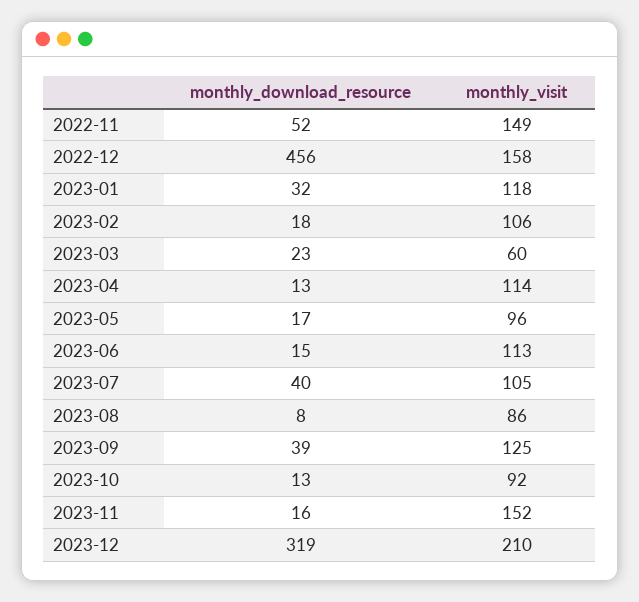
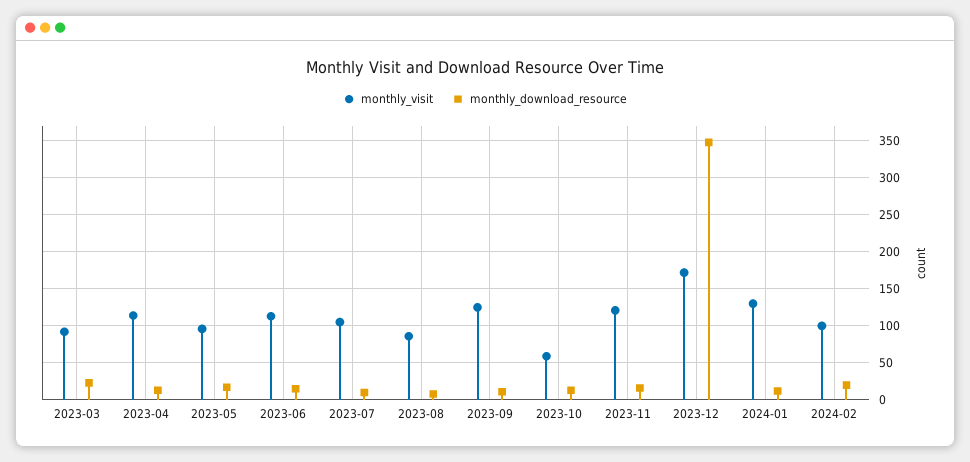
monthly_download_resource, 2022-11: 52 -> none
monthly_visit, 2022-11: 149 -> none
monthly_download_resource, 2022-12: 456 -> none
monthly_visit, 2022-12: 158 -> none
monthly_download_resource, 2023-01: 32 -> none
monthly_visit, 2023-01: 118 -> none
monthly_download_resource, 2023-02: 18 -> none
monthly_visit, 2023-02: 106 -> none
monthly_visit, 2023-03: 60 -> 90
monthly_download_resource, 2023-07: 40 -> 10
monthly_download_resource, 2023-09: 39 -> 10
monthly_visit, 2023-10: 92 -> 60
monthly_visit, 2023-11: 152 -> 120
monthly_download_resource, 2023-12: 319 -> 350
monthly_visit, 2023-12: 210 -> 170
monthly_visit, 2024-01: none -> 130
monthly_download_resource, 2024-01: none -> 10
monthly_visit, 2024-02: none -> 100
monthly_download_resource, 2024-02: none -> 20

